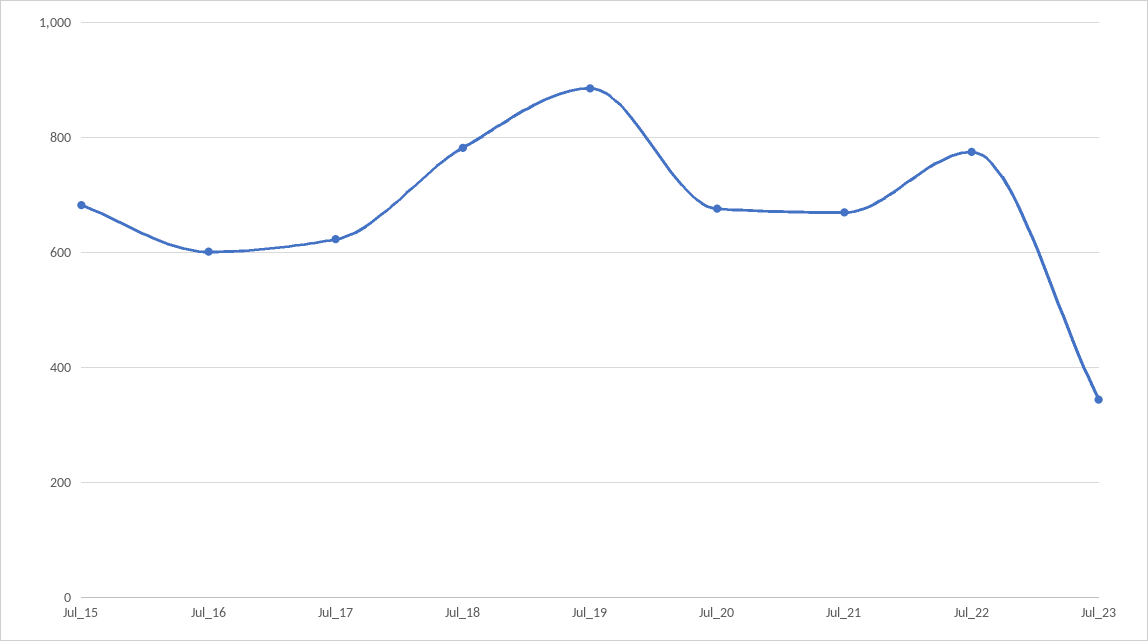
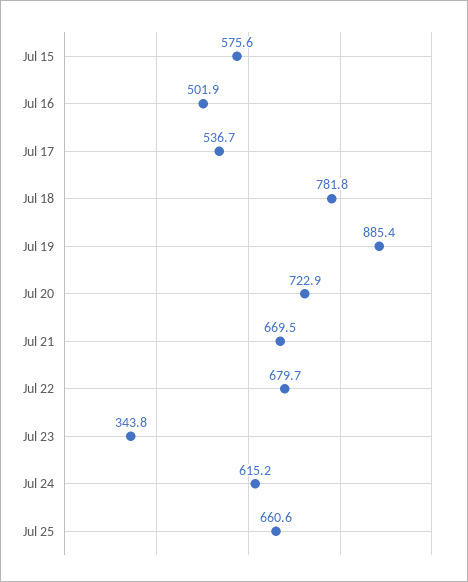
Jul_15: 680 -> 575.6
Jul_16: 600 -> 501.9
Jul_17: 620 -> 536.7
Jul_20: 680 -> 722.9
Jul_22: 780 -> 679.7
Jul 24: none -> 615.2
Jul 25: none -> 660.6

